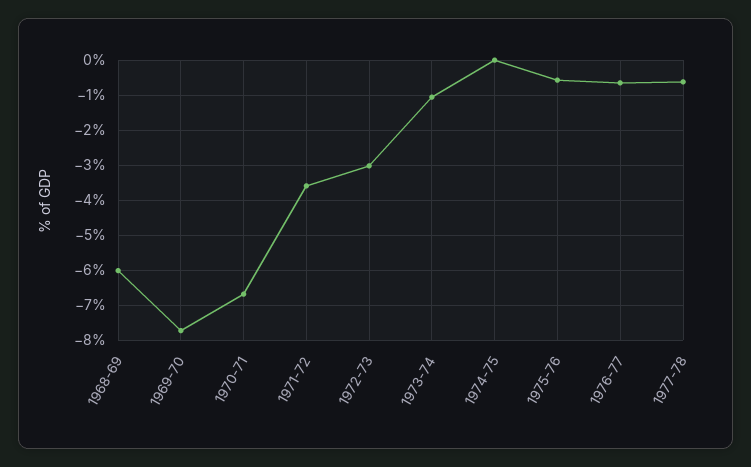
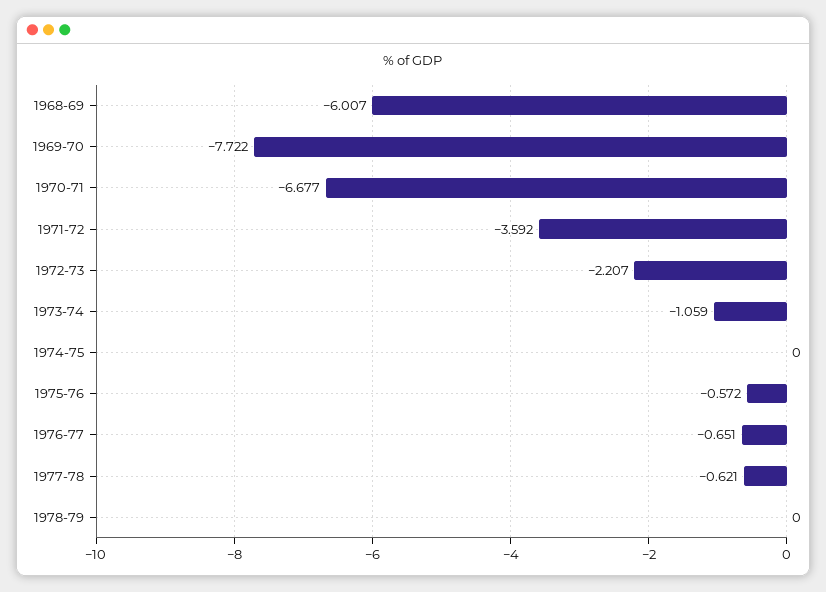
1972-73: -3 -> -2.207
1978-79: none -> 0

